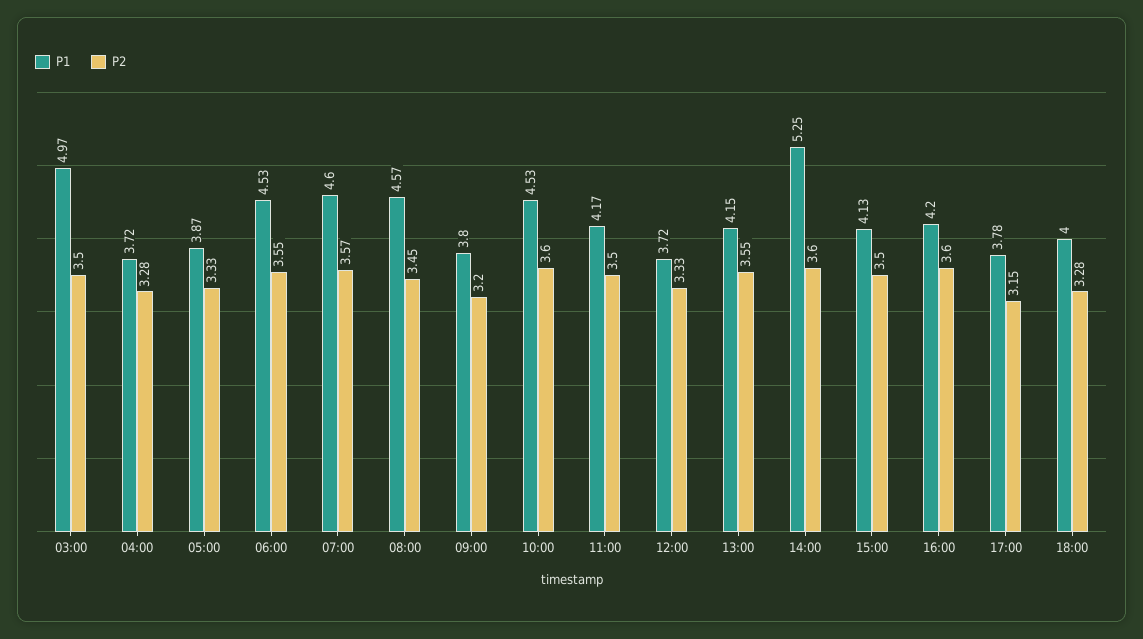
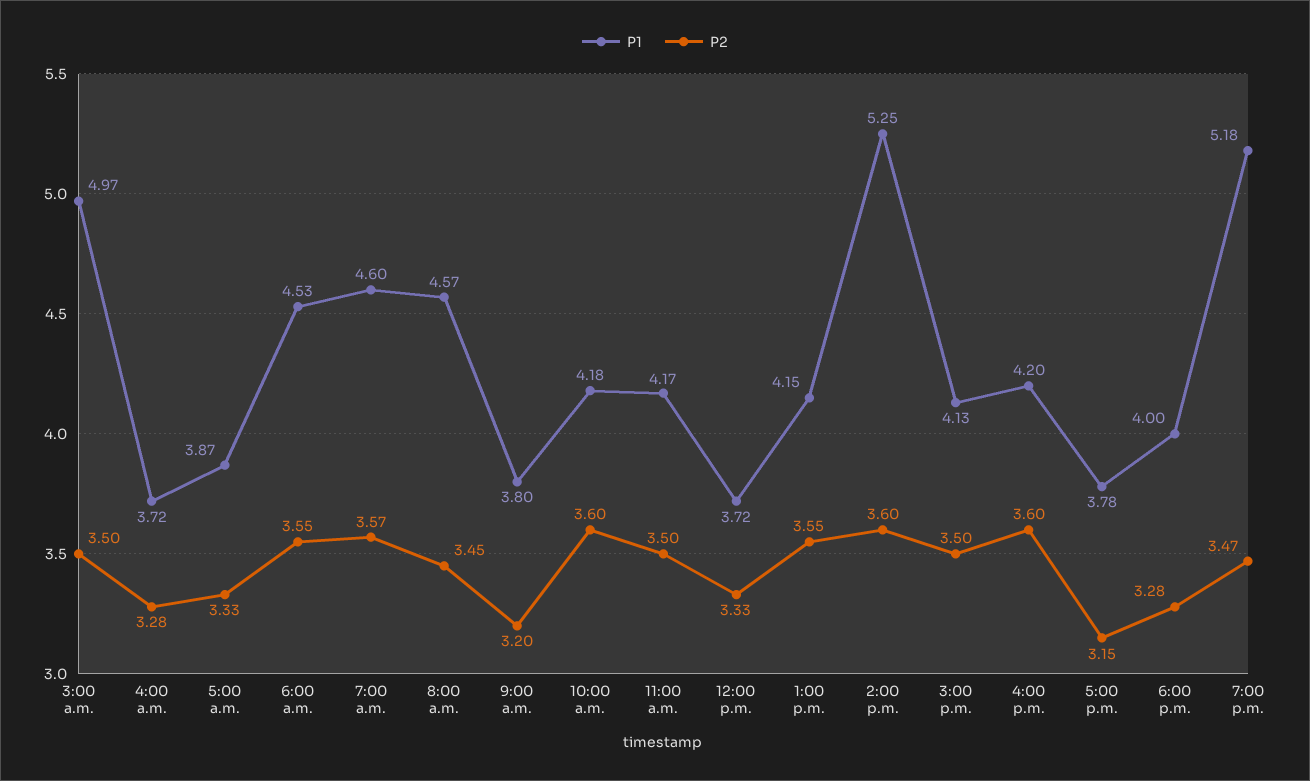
P1, 10:00: 4.53 -> 4.18
P1, 7:00 p.m.: none -> 5.18
P2, 7:00 p.m.: none -> 3.47

